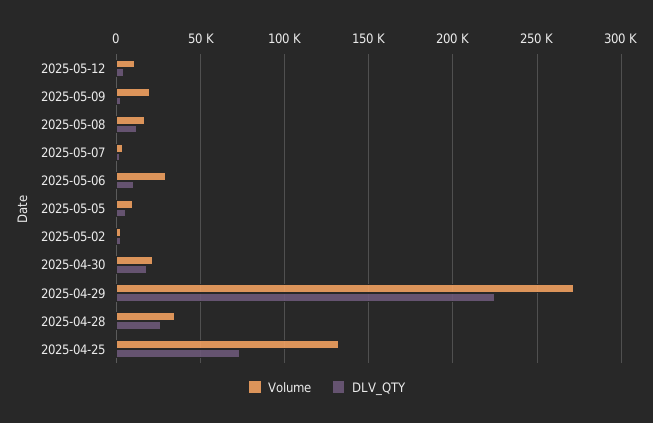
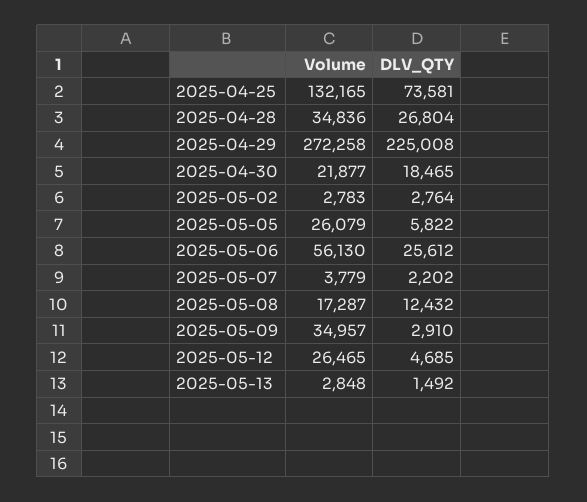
Volume, 2025-05-12: 10000 -> 26465
Volume, 2025-05-09: 20000 -> 34957
Volume, 2025-05-06: 30000 -> 56130
DLV_QTY, 2025-05-06: 10000 -> 25612
Volume, 2025-05-05: 10000 -> 26079
Volume, 2025-05-13: none -> 2848
DLV_QTY, 2025-05-13: none -> 1492

